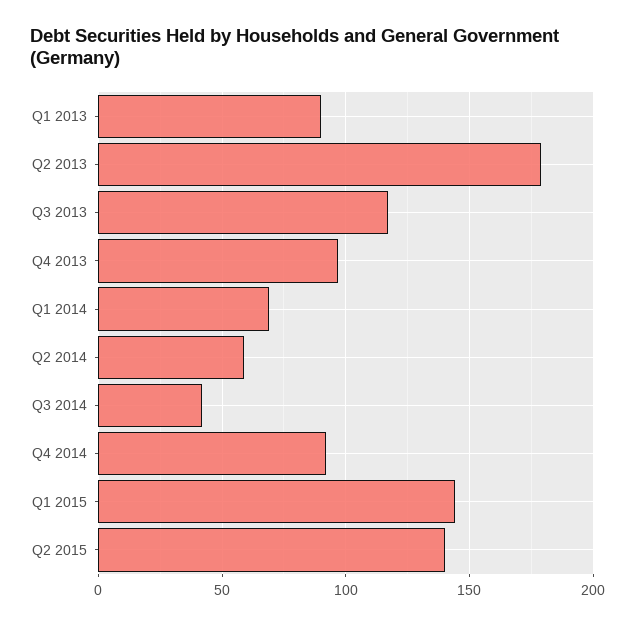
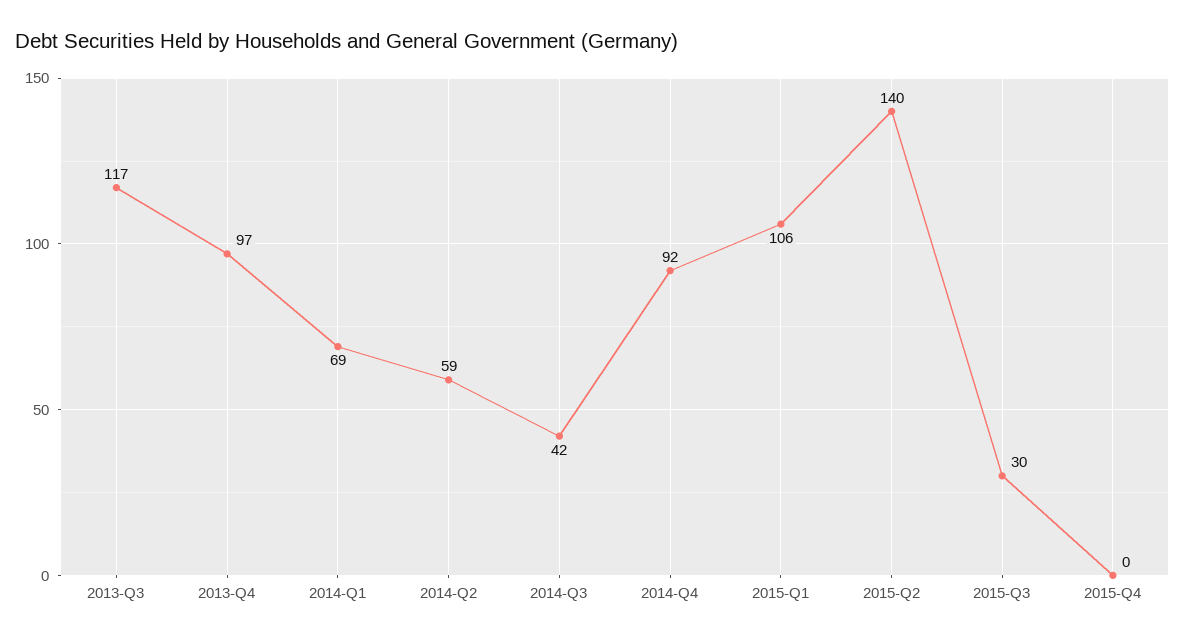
Q1 2013: 90 -> none
Q2 2013: 180 -> none
Q1 2015: 145 -> 106
2015-Q3: none -> 30
2015-Q4: none -> 0

